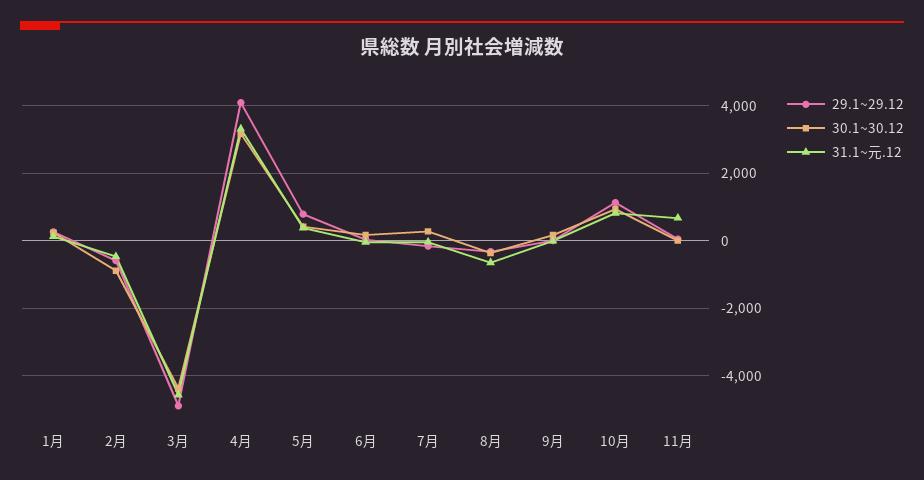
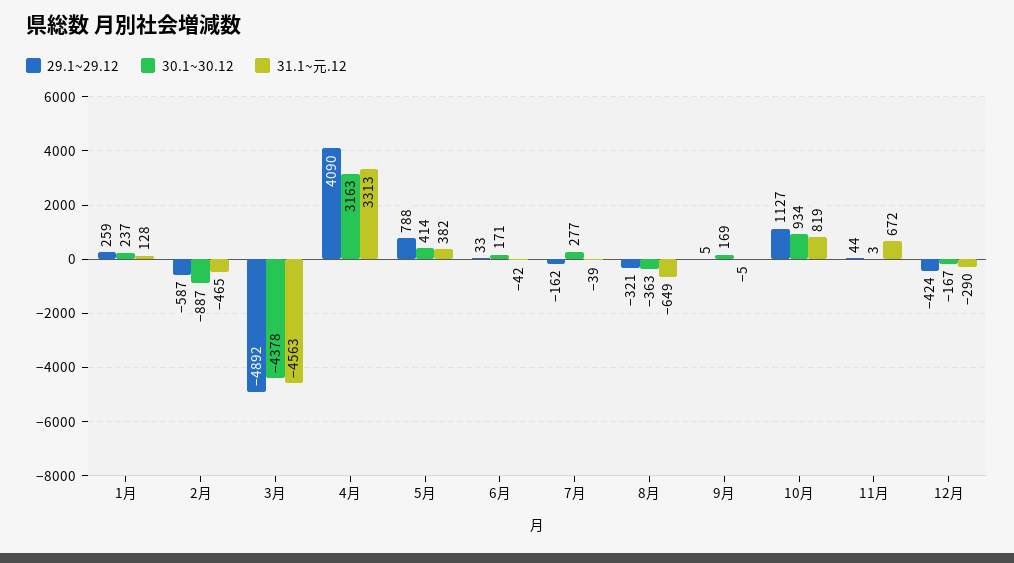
29.1~29.12, 12月: none -> -424
30.1~30.12, 12月: none -> -167
31.1~元.12, 12月: none -> -290

